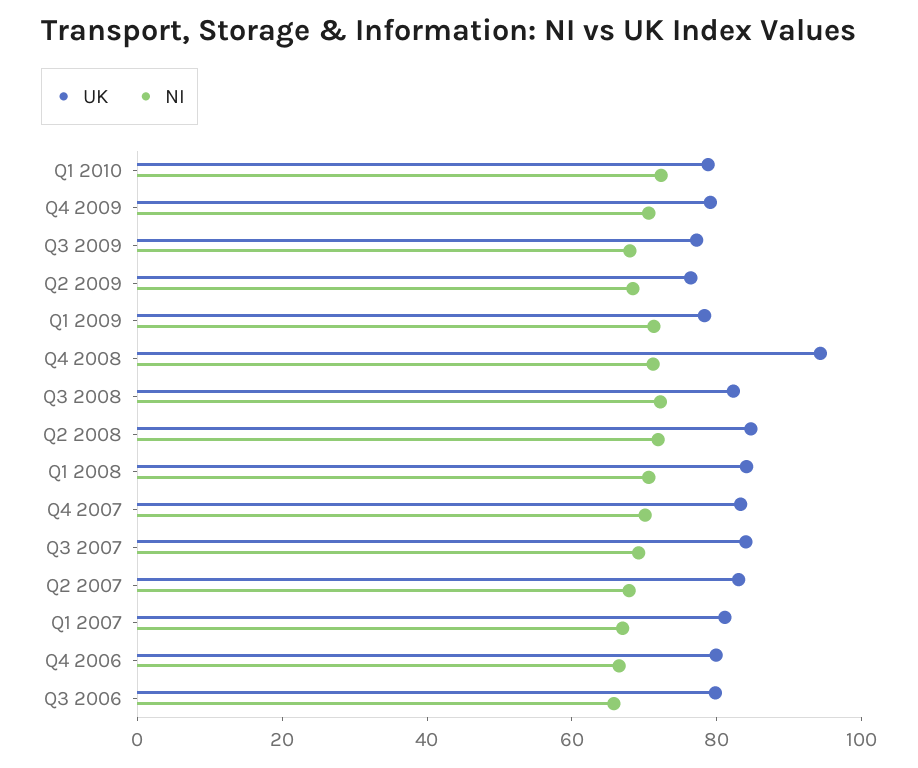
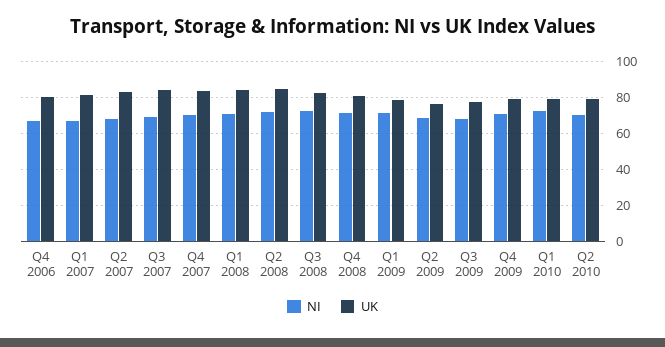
UK, Q4 2008: 95 -> 80
UK, Q3 2006: 80 -> none
NI, Q3 2006: 65 -> none
NI, Q2 2010: none -> 70
UK, Q2 2010: none -> 80

